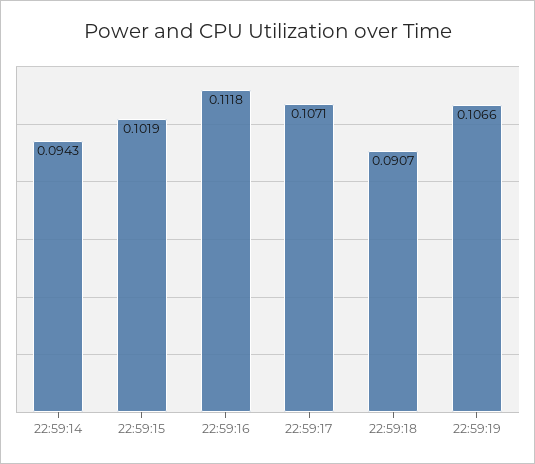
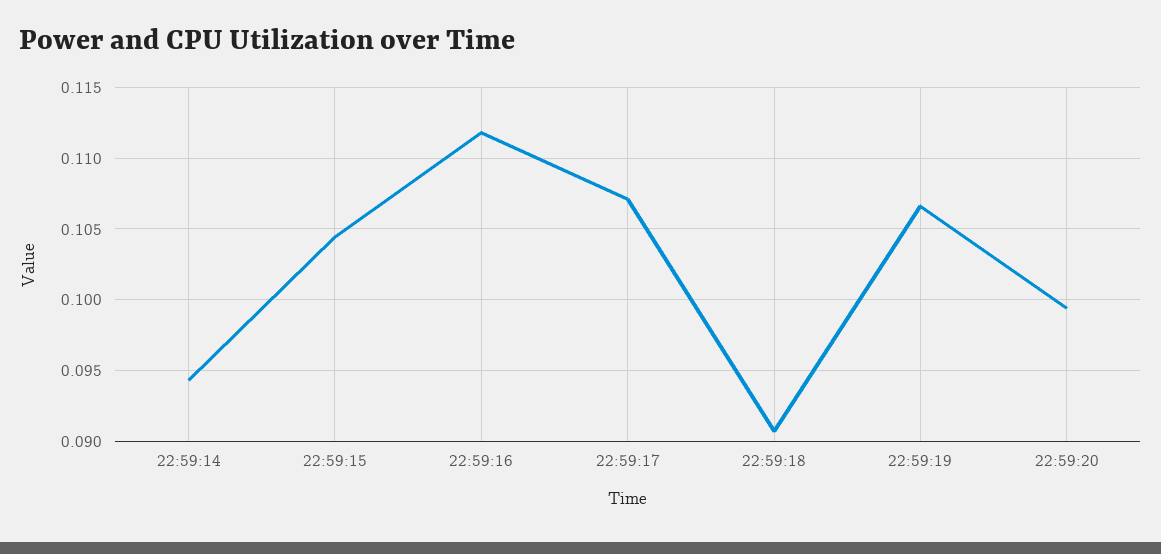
22:59:15: 0.1019 -> 0.1045
22:59:20: none -> 0.0995

